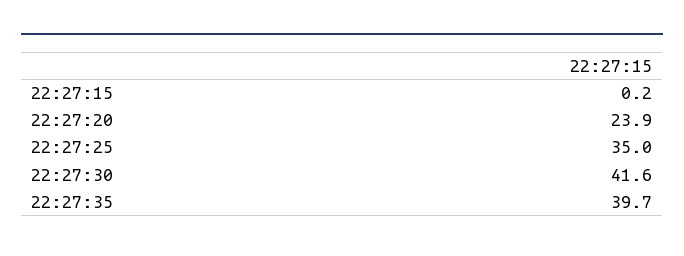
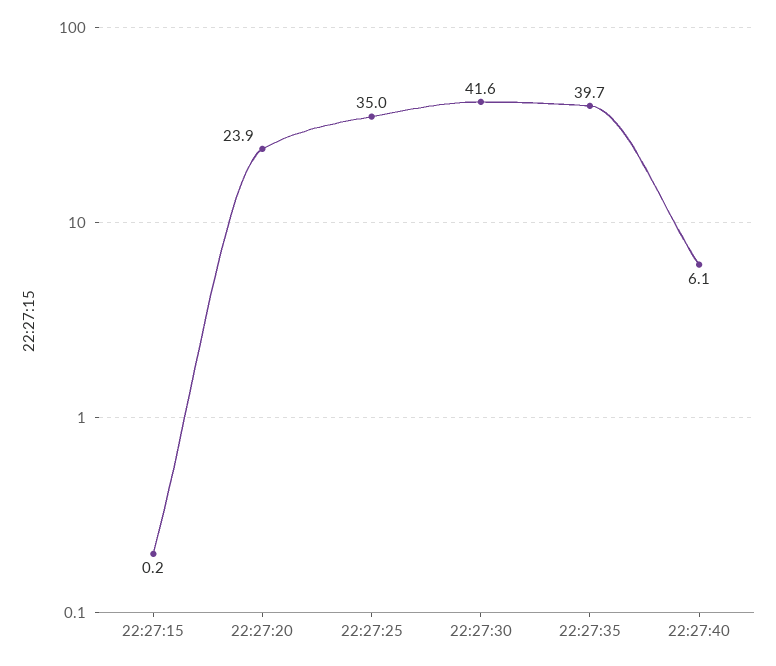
22:27:40: none -> 6.1

